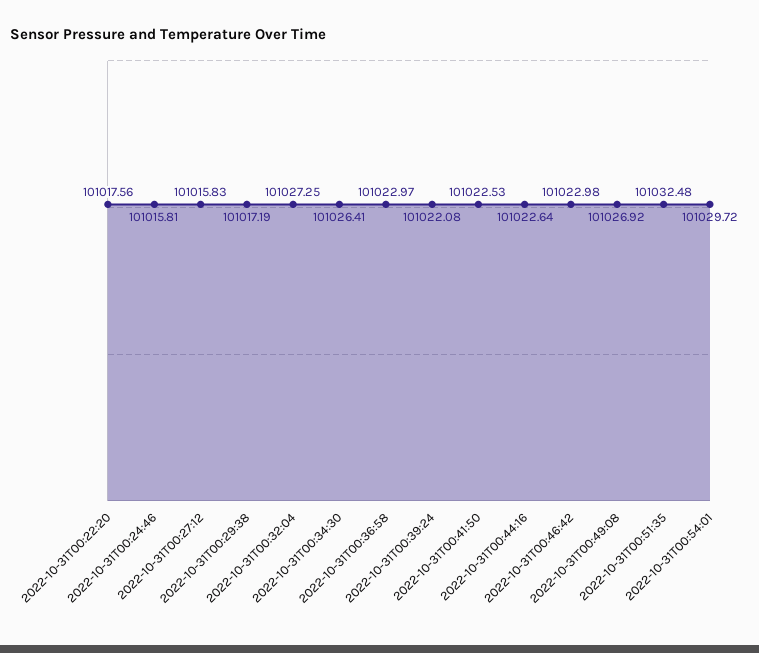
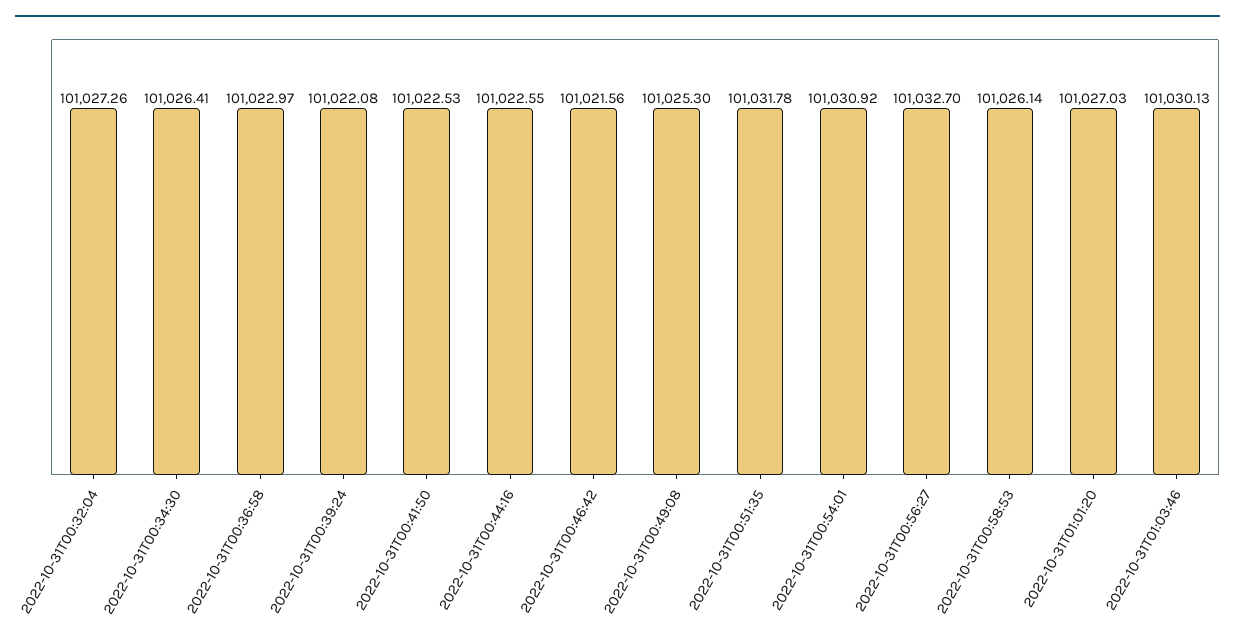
2022-10-31T00:22:20: 101017.56 -> none
2022-10-31T00:24:46: 101015.81 -> none
2022-10-31T00:27:12: 101015.83 -> none
2022-10-31T00:29:38: 101017.19 -> none
2022-10-31T00:32:04: 101027.25 -> 101027.26
2022-10-31T00:44:16: 101022.64 -> 101022.55
2022-10-31T00:46:42: 101022.98 -> 101021.56
2022-10-31T00:49:08: 101026.92 -> 101025.3
2022-10-31T00:51:35: 101032.48 -> 101031.78
2022-10-31T00:54:01: 101029.72 -> 101030.92
2022-10-31T00:56:27: none -> 101032.7
2022-10-31T00:58:53: none -> 101026.14
2022-10-31T01:01:20: none -> 101027.03
2022-10-31T01:03:46: none -> 101030.13

